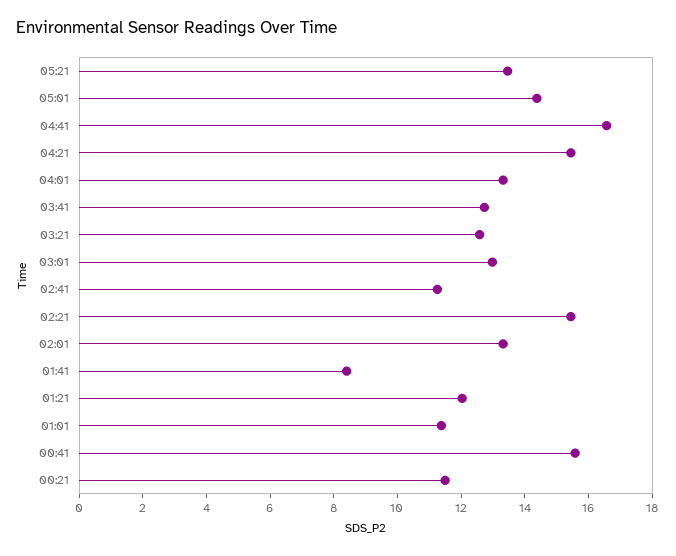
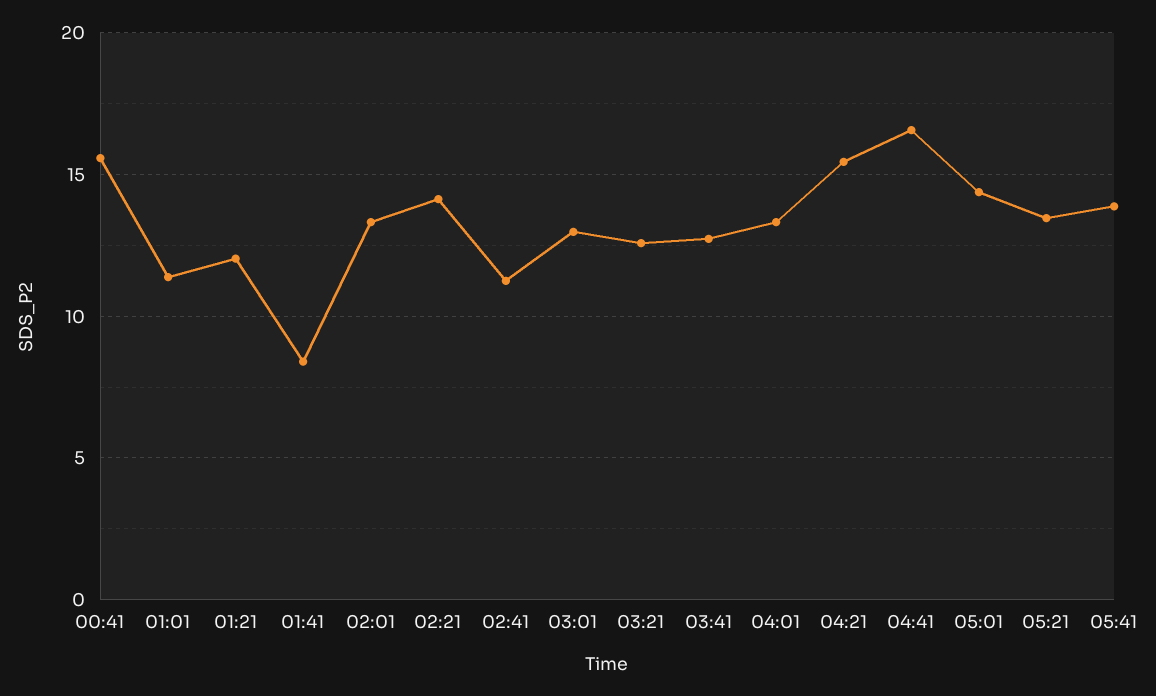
02:21: 15.5 -> 14
00:21: 11.5 -> none
05:41: none -> 14

